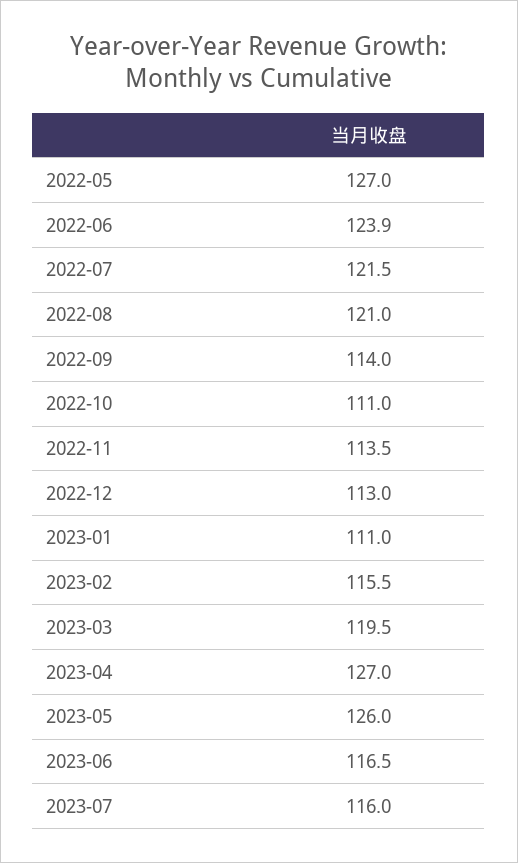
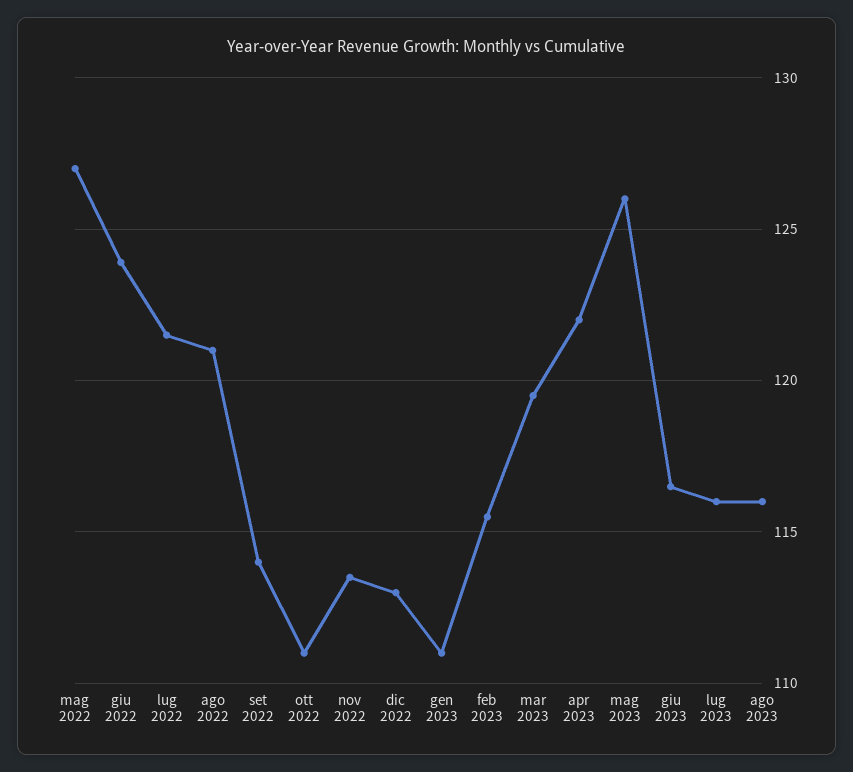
2023-04: 127 -> 122
ago 2023: none -> 116

